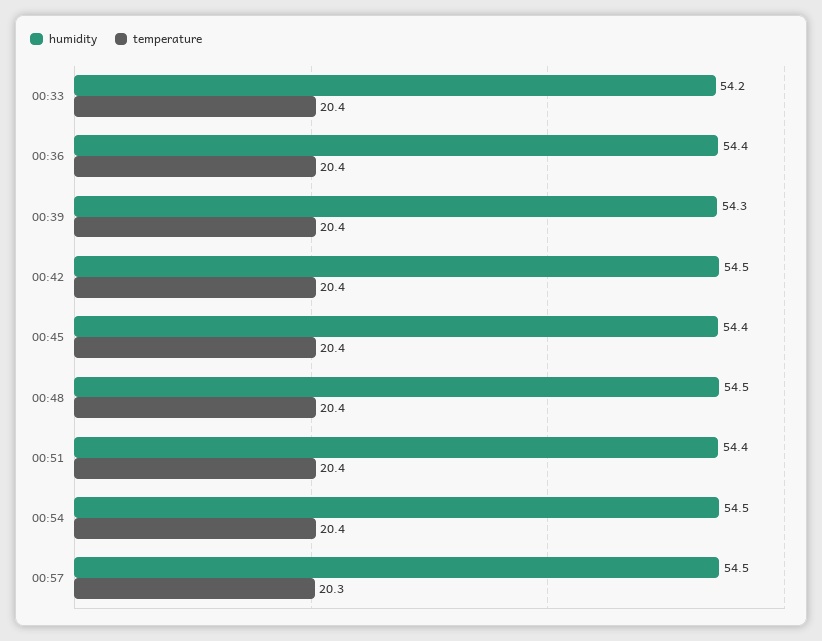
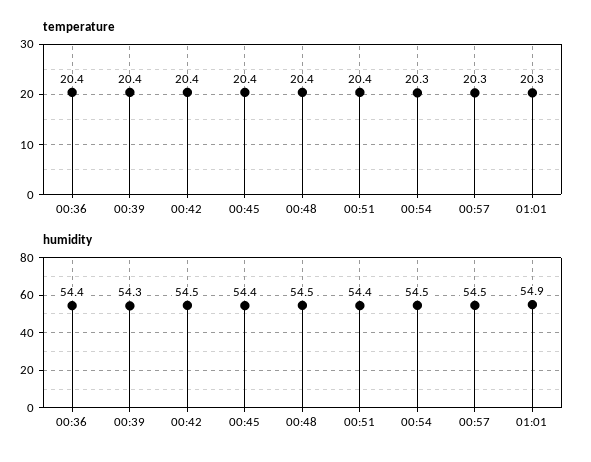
humidity, 00:33: 54.2 -> none
temperature, 00:33: 20.4 -> none
temperature, 00:54: 20.4 -> 20.3
temperature, 01:01: none -> 20.3
humidity, 01:01: none -> 54.9

